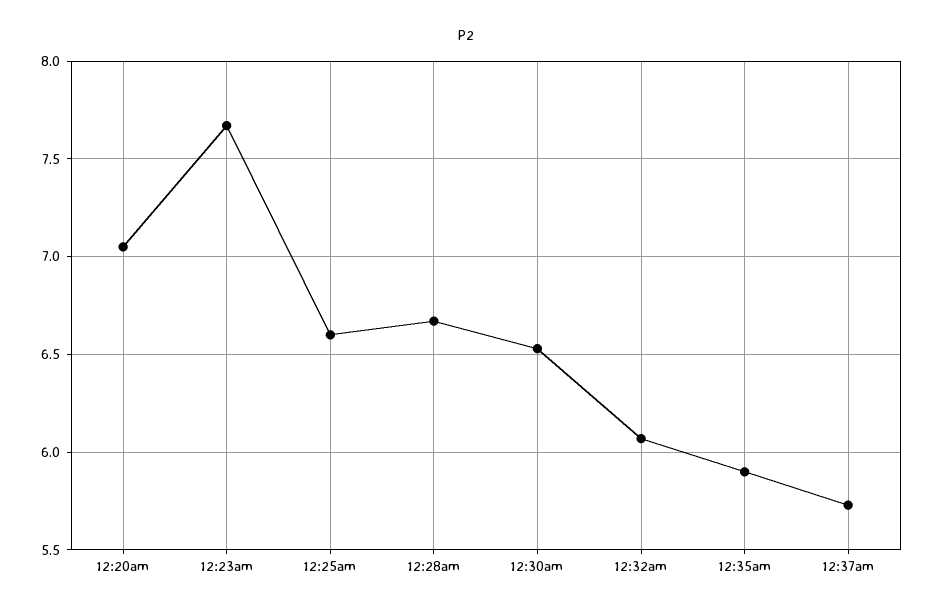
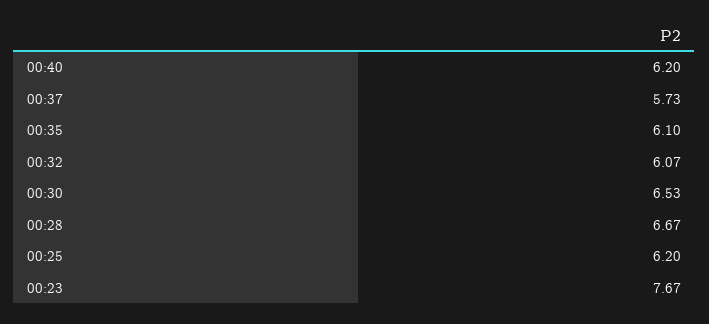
12:20am: 7.05 -> none
12:25am: 6.6 -> 6.2
12:35am: 5.9 -> 6.1
00:40: none -> 6.2

